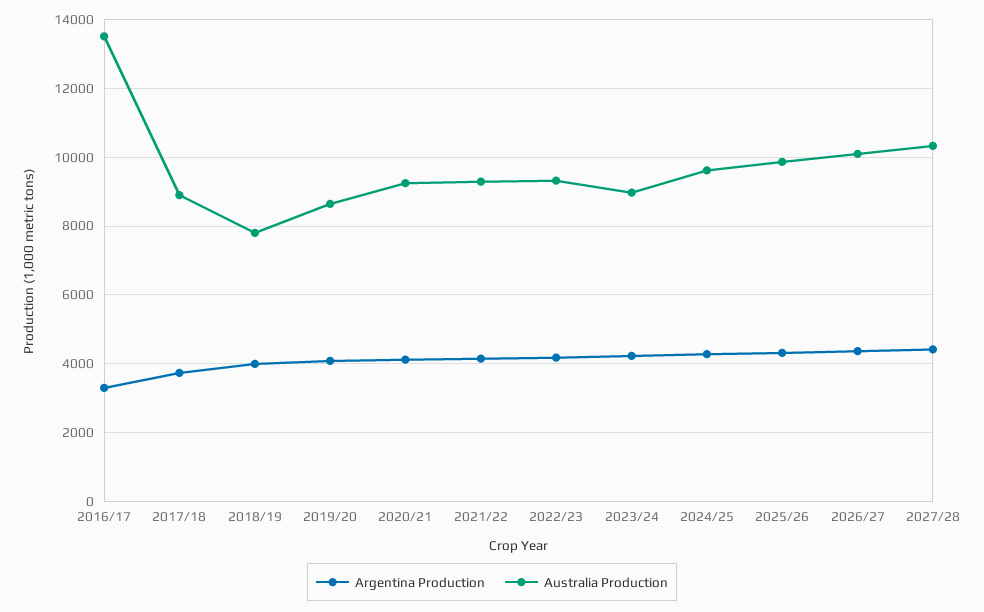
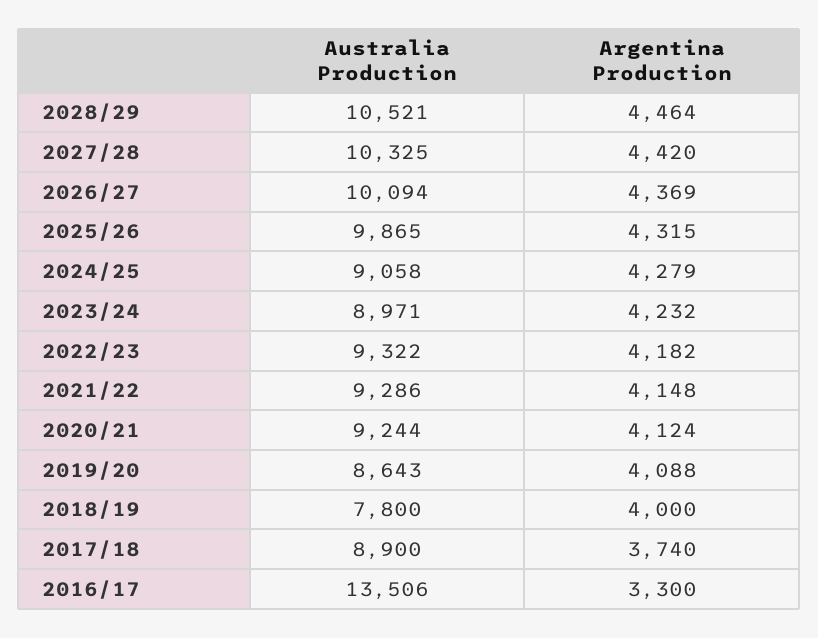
Australia Production, 2024/25: 9600 -> 9058
Australia Production, 2028/29: none -> 10521
Argentina Production, 2028/29: none -> 4464

